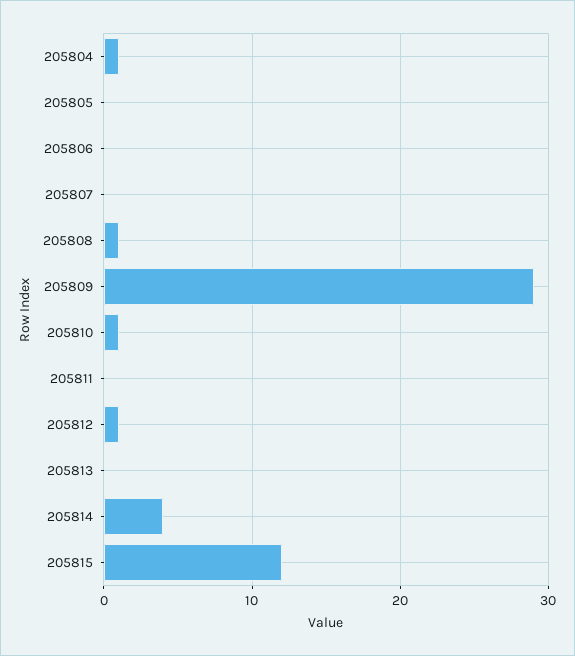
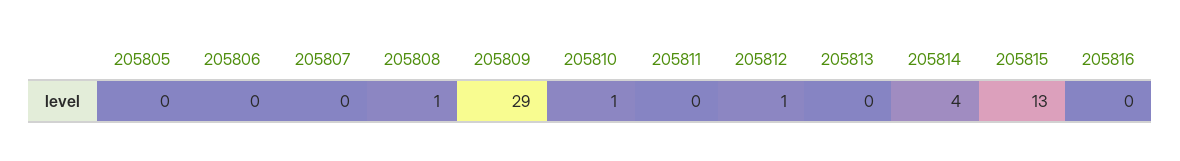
205804: 1 -> none
205815: 12 -> 13
205816: none -> 0

